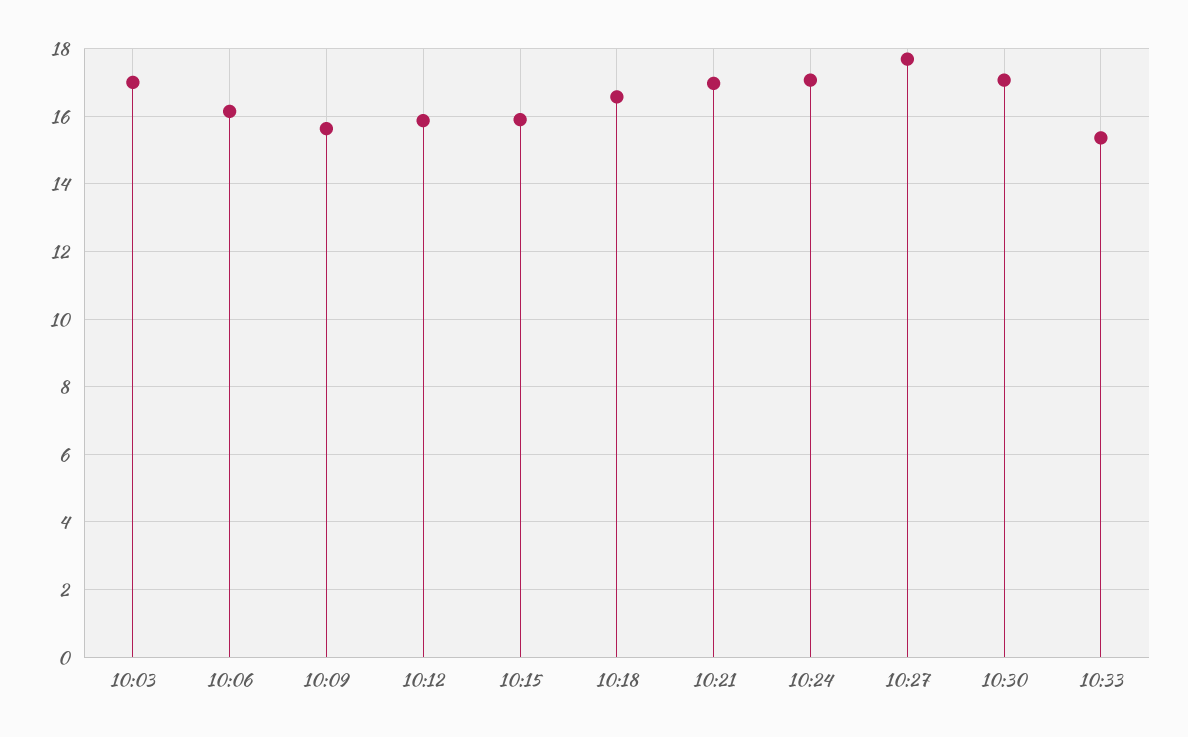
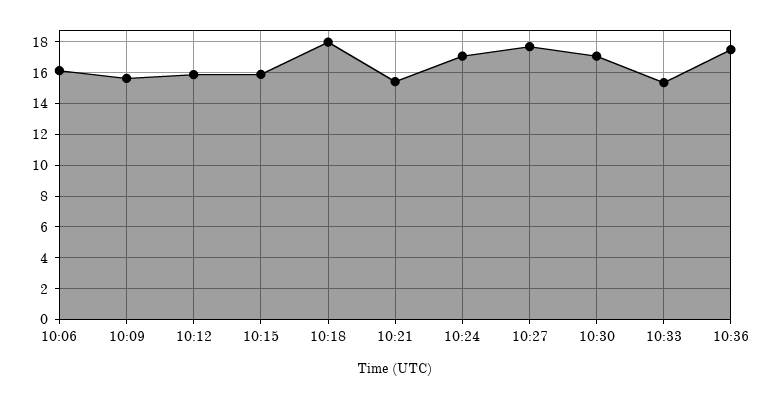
10:03: 17 -> none
10:18: 16.6 -> 18
10:21: 17 -> 15.5
10:36: none -> 17.5

